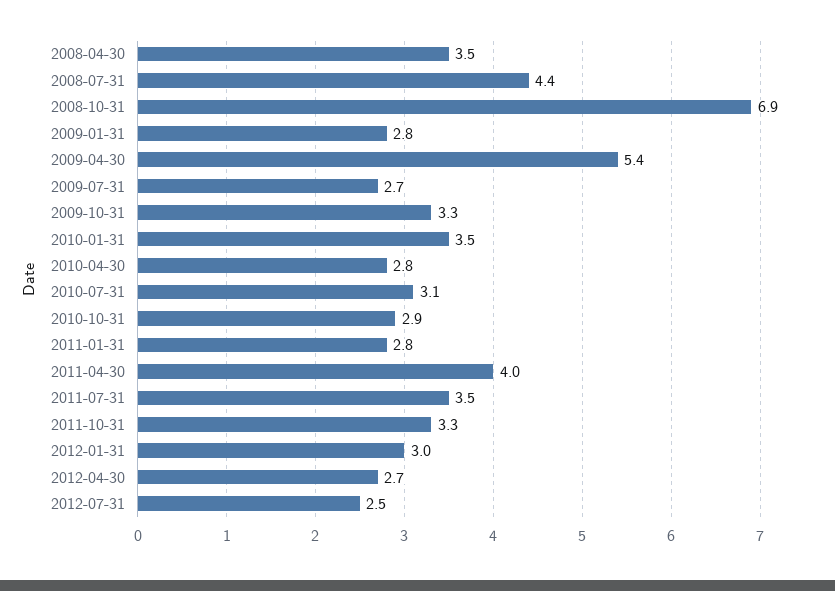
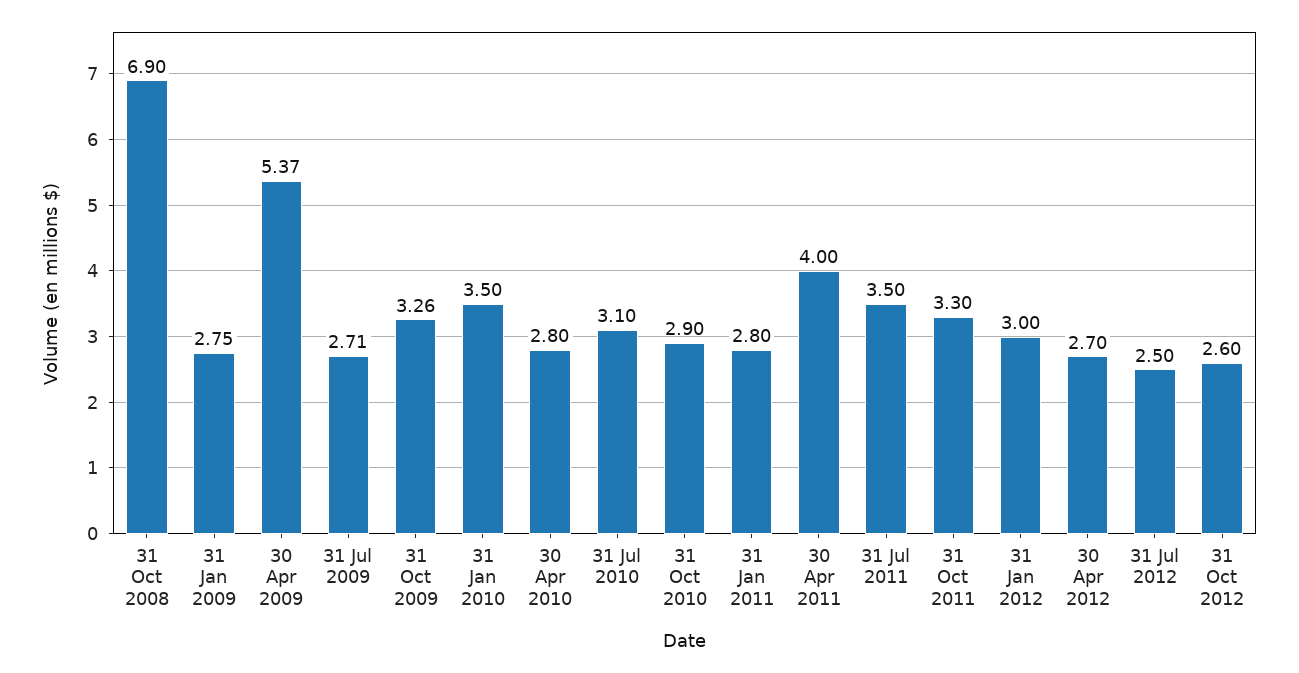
2008-04-30: 3.5 -> none
2008-07-31: 4.4 -> none
31 Oct 2012: none -> 2.6

